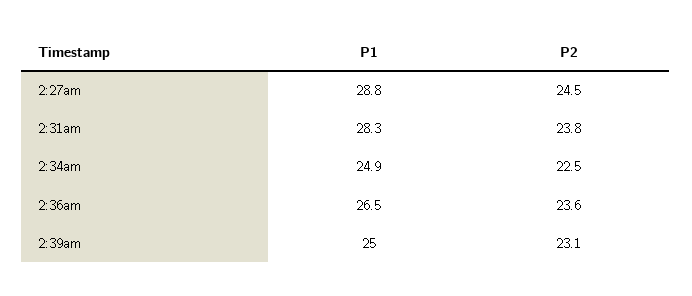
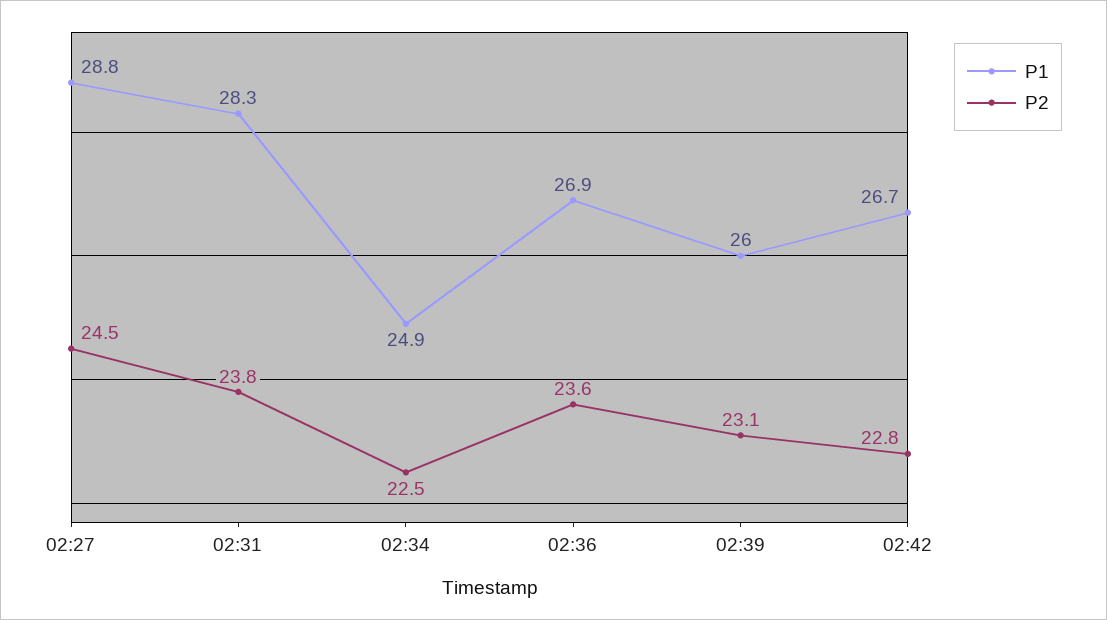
P1, 2:36am: 26.5 -> 26.9
P1, 2:39am: 25 -> 26
P1, 02:42: none -> 26.7
P2, 02:42: none -> 22.8

